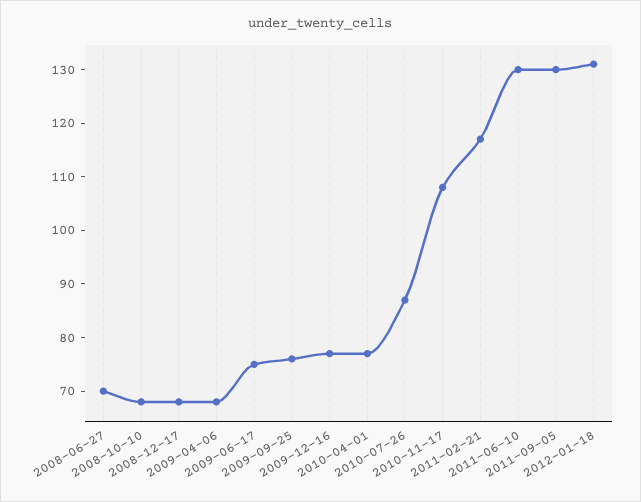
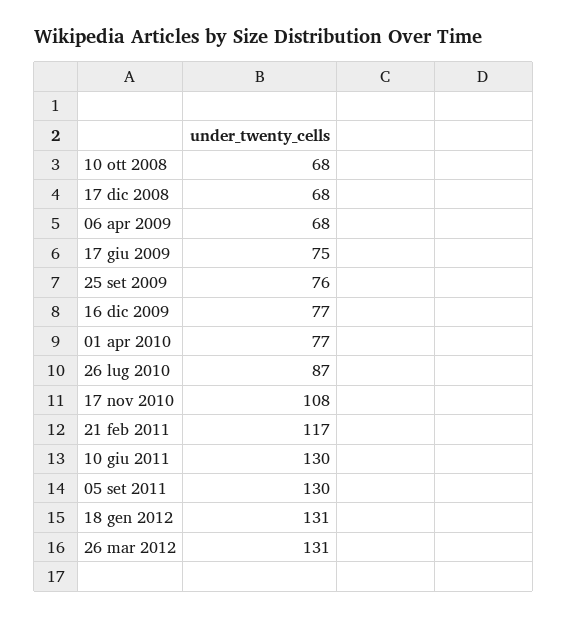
2008-06-27: 70 -> none
26 mar 2012: none -> 131

